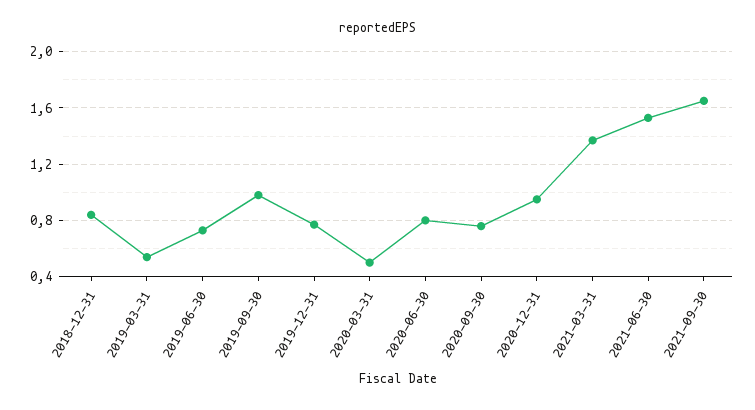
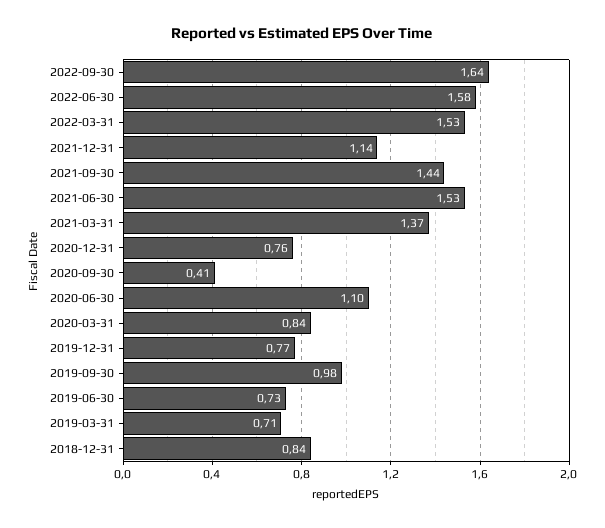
2019-03-31: 0.55 -> 0.71
2020-03-31: 0.5 -> 0.84
2020-06-30: 0.8 -> 1.1
2020-09-30: 0.75 -> 0.41
2020-12-31: 0.95 -> 0.76
2021-09-30: 1.65 -> 1.44
2022-09-30: none -> 1.64
2022-06-30: none -> 1.58
2022-03-31: none -> 1.53
2021-12-31: none -> 1.14

